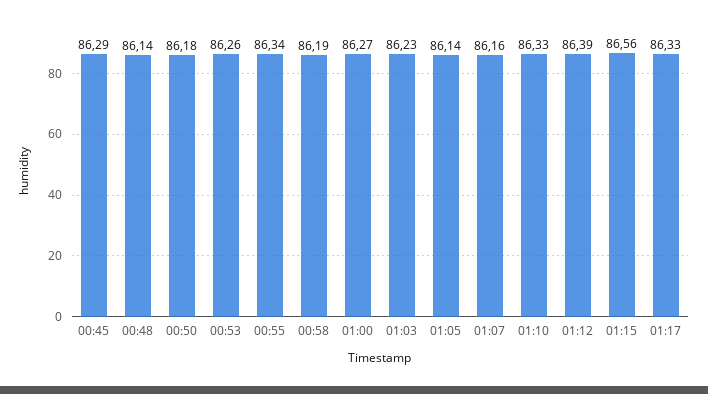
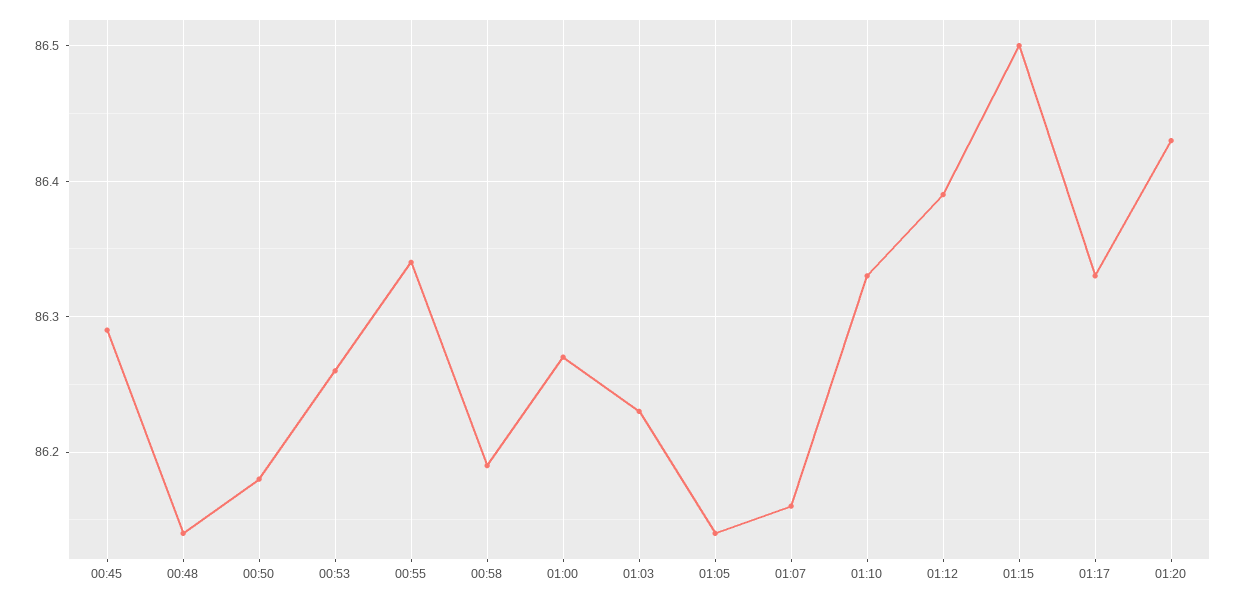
01:15: 86.56 -> 86.5
01:20: none -> 86.43

